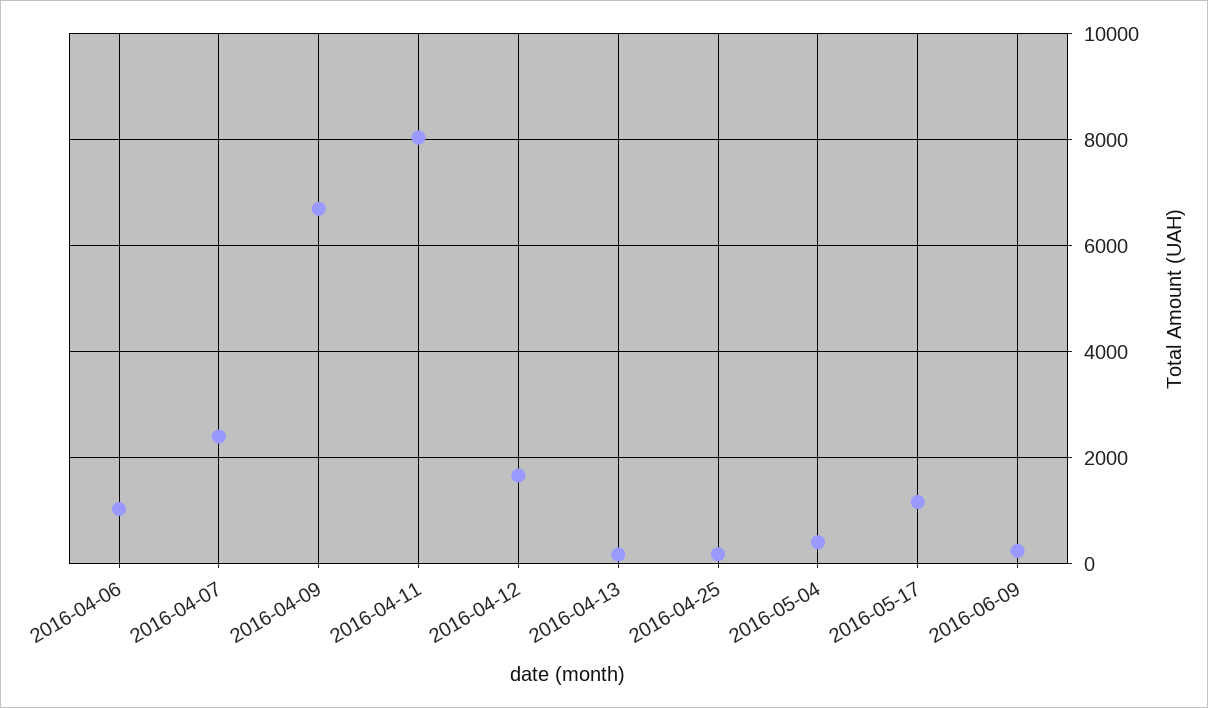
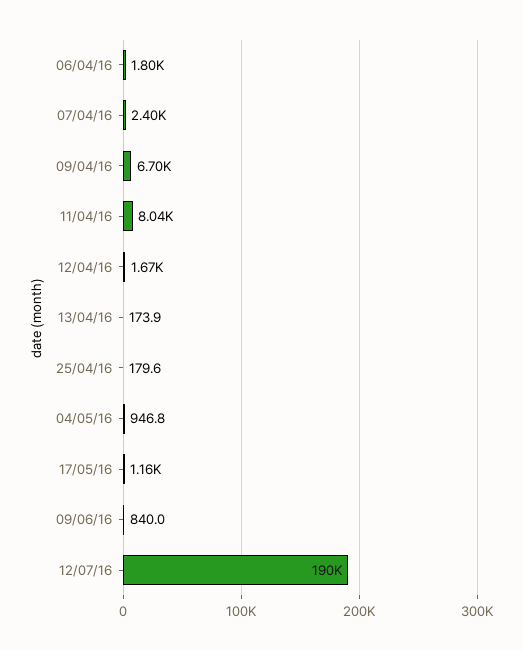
2016-04-06: 1000 -> 1800
2016-05-04: 400 -> 946.8
2016-06-09: 200 -> 840
12/07/16: none -> 190000

